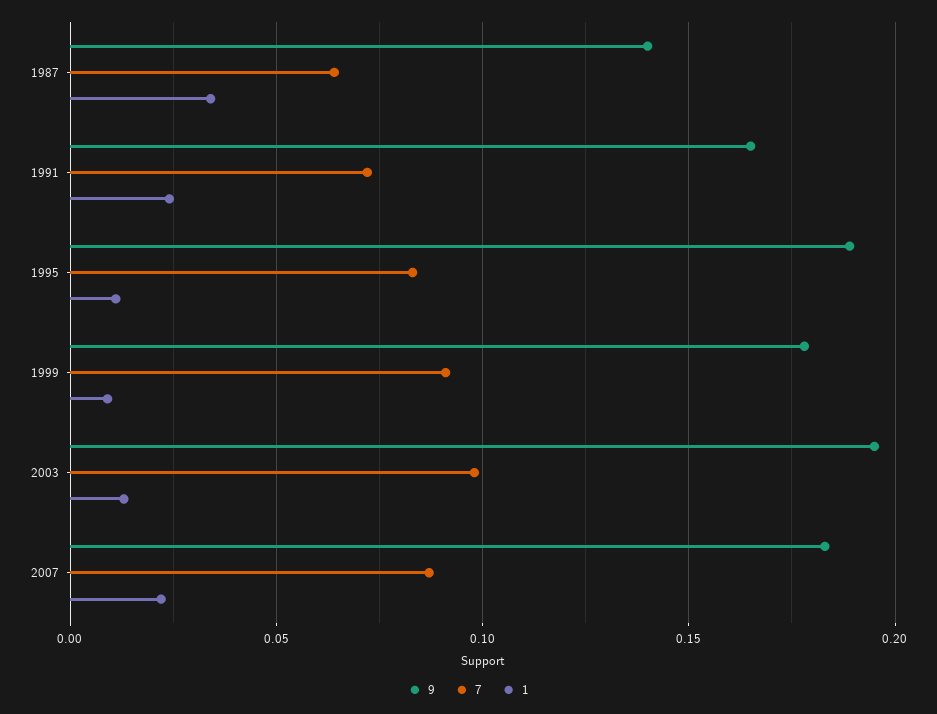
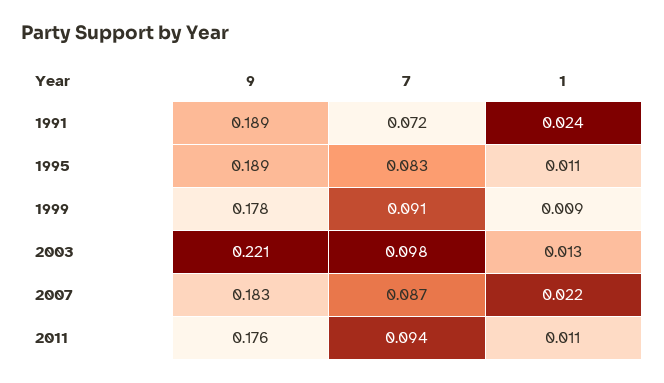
9, 1987: 0.14 -> none
7, 1987: 0.065 -> none
1, 1987: 0.035 -> none
9, 1991: 0.165 -> 0.189
9, 2003: 0.195 -> 0.221
9, 2011: none -> 0.176
7, 2011: none -> 0.094
1, 2011: none -> 0.011

